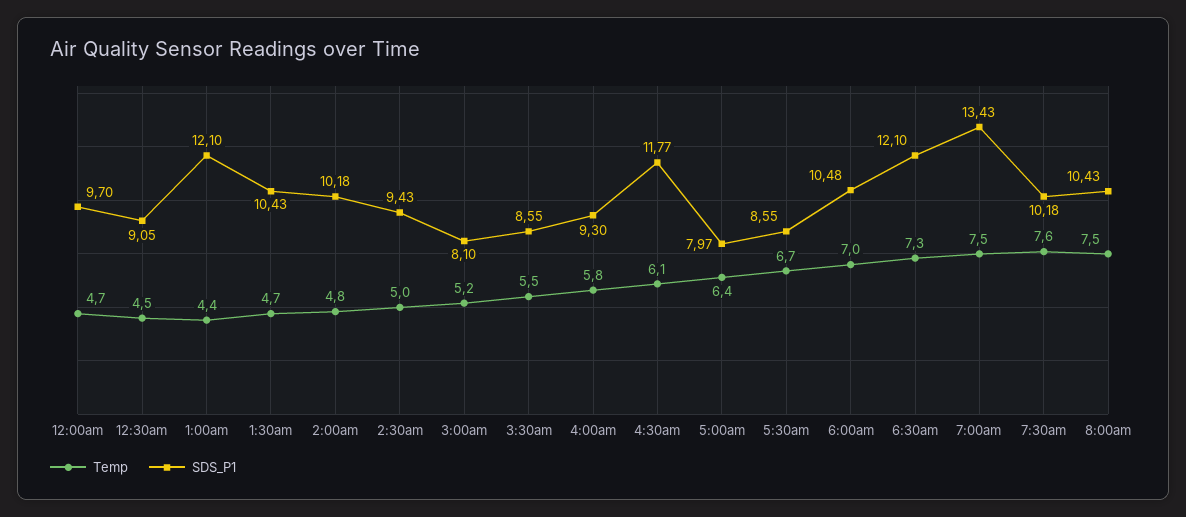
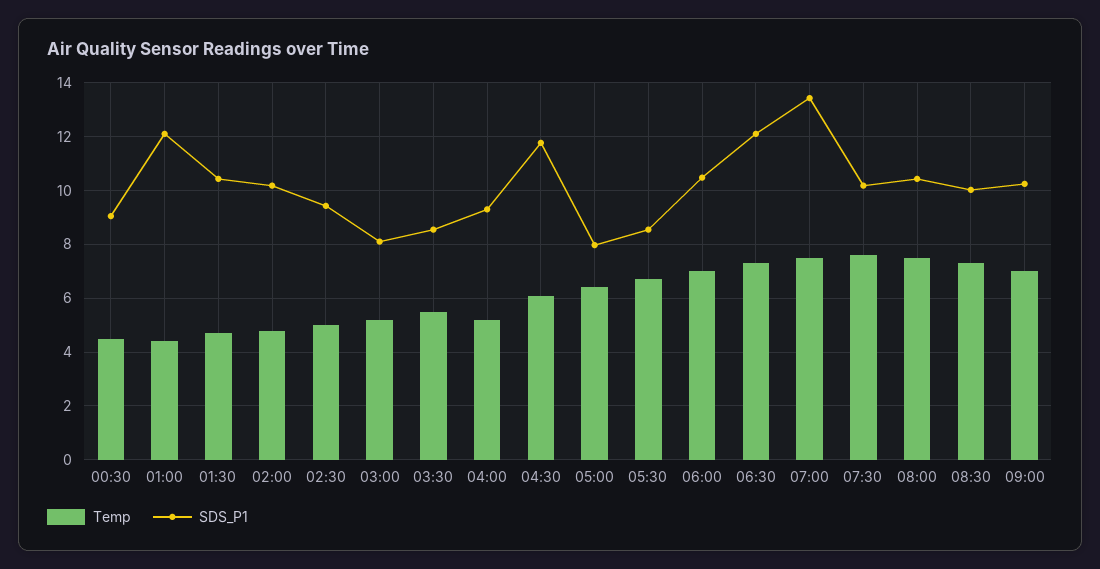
Temp, 12:00am: 4.7 -> none
SDS_P1, 12:00am: 9.7 -> none
Temp, 4:00am: 5.8 -> 5.25
Temp, 08:30: none -> 7.25
SDS_P1, 08:30: none -> 10
Temp, 09:00: none -> 7
SDS_P1, 09:00: none -> 10.25

